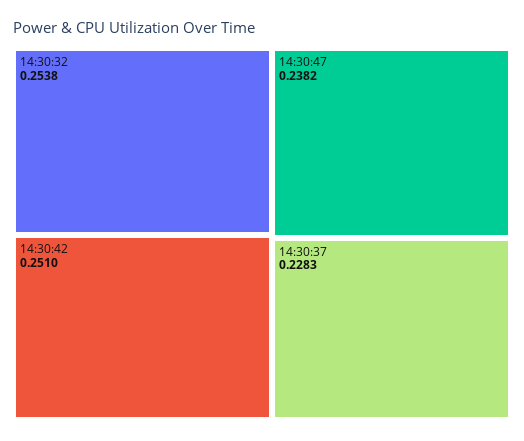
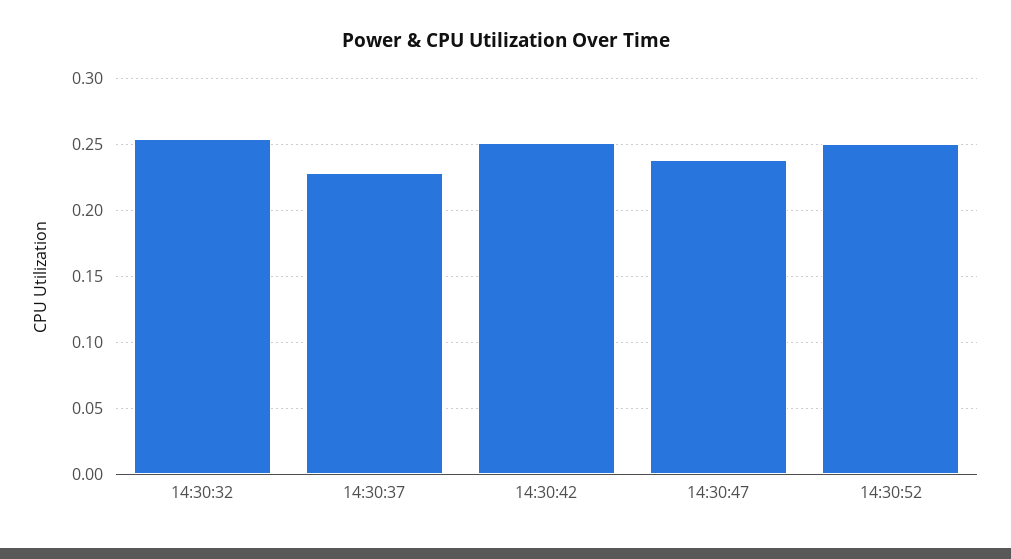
14:30:52: none -> 0.25

